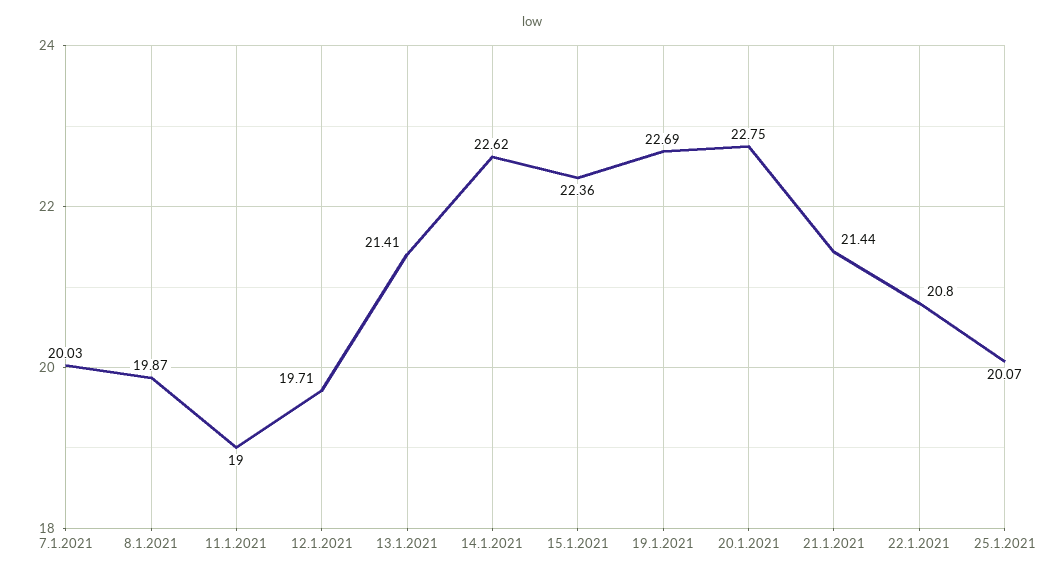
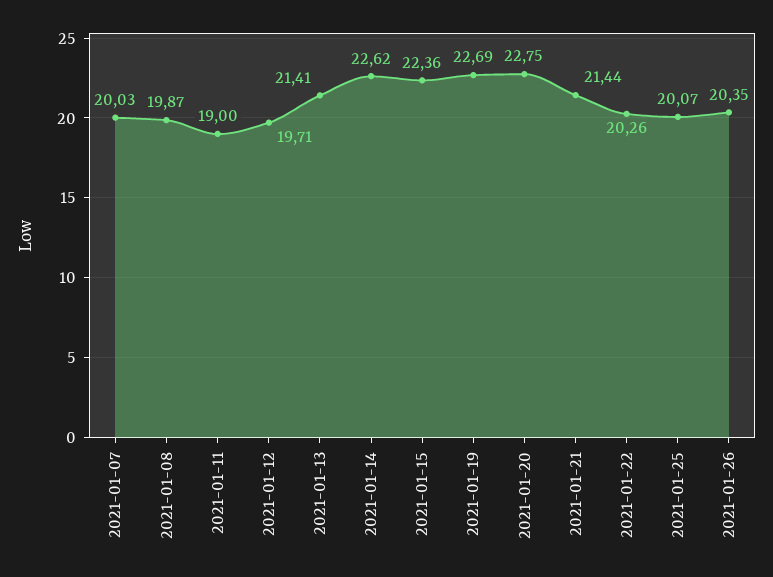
22.1.2021: 20.8 -> 20.26
2021-01-26: none -> 20.35

